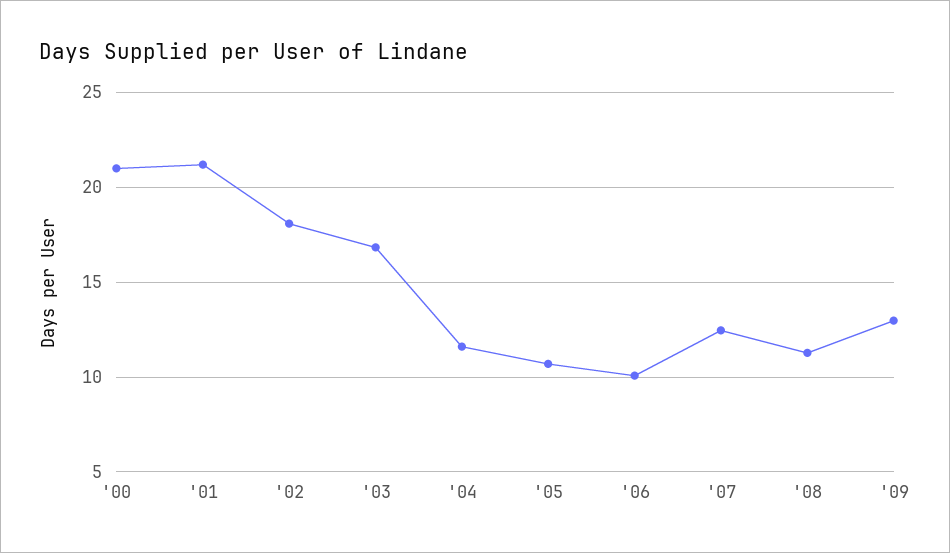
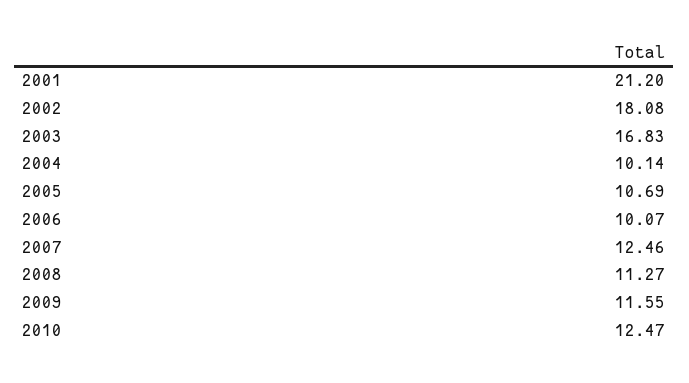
'00: 21 -> none
'04: 11.5 -> 10.14
'09: 13 -> 11.55
2010: none -> 12.47

